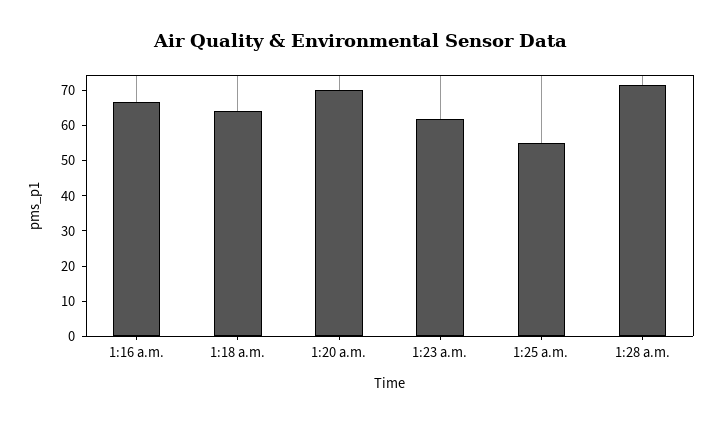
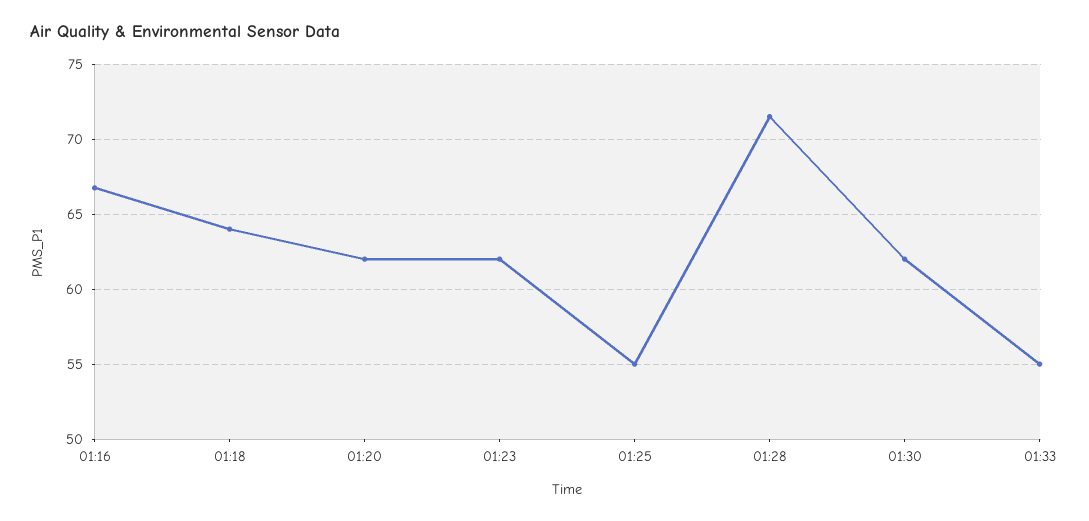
1:20 a.m.: 70 -> 62
01:30: none -> 62
01:33: none -> 55

